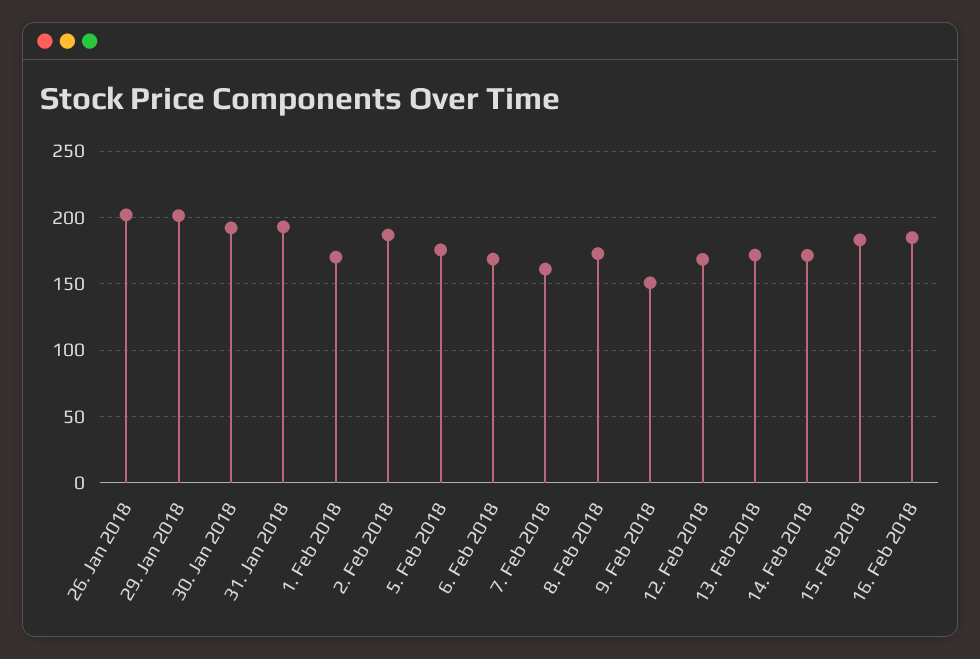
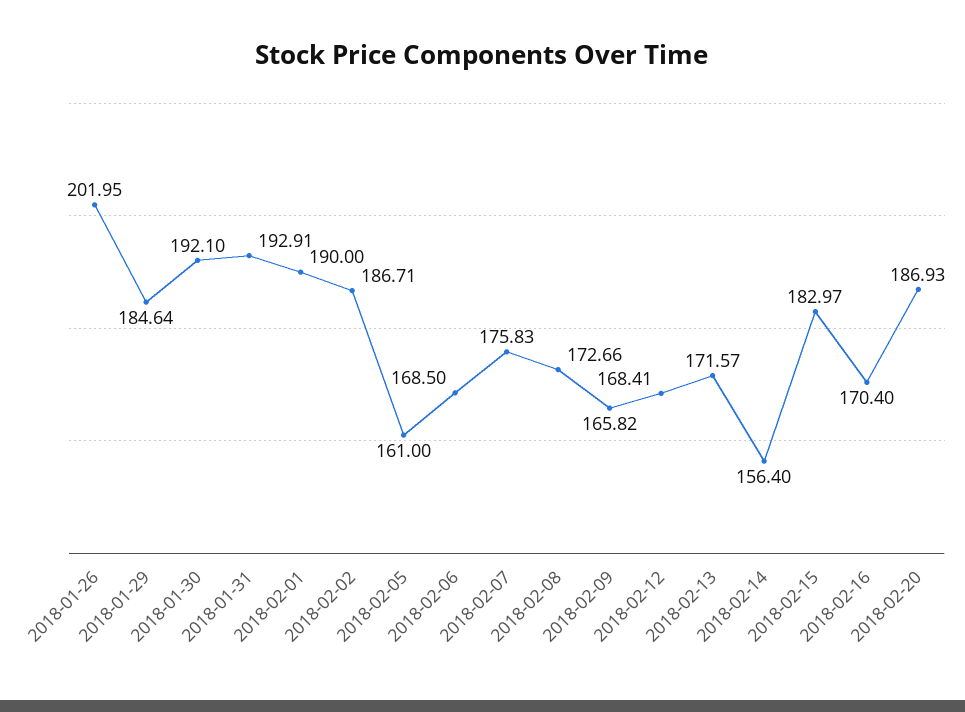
29. Jan 2018: 200 -> 184.64
1. Feb 2018: 170 -> 190
5. Feb 2018: 175 -> 161
7. Feb 2018: 160 -> 175.83
9. Feb 2018: 150 -> 165.82
14. Feb 2018: 170 -> 156.4
16. Feb 2018: 185 -> 170.4
2018-02-20: none -> 186.93

